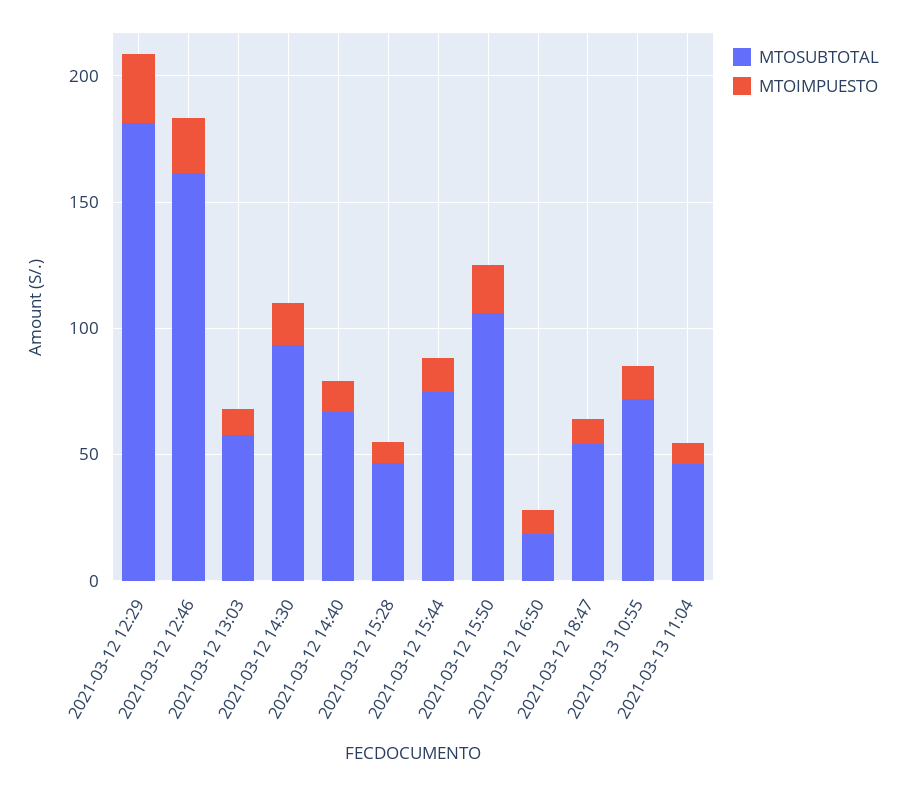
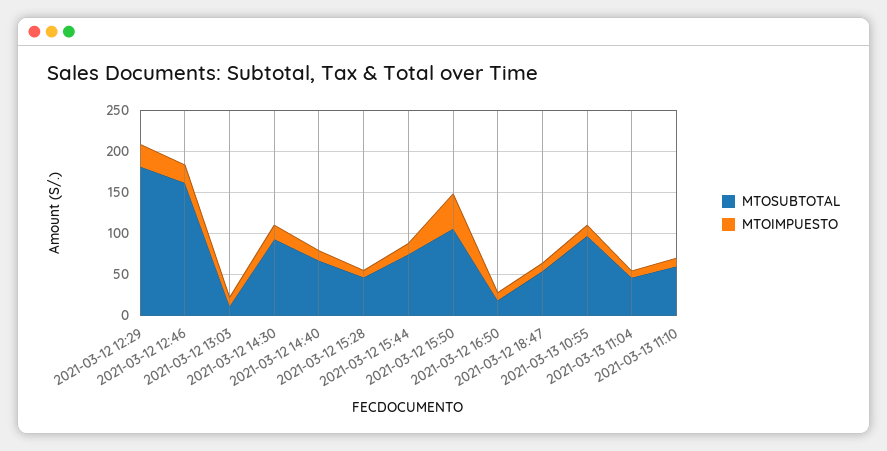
MTOSUBTOTAL, 2021-03-12 13:03: 60 -> 10
MTOIMPUESTO, 2021-03-12 15:50: 20 -> 40
MTOSUBTOTAL, 2021-03-13 10:55: 70 -> 100
MTOSUBTOTAL, 2021-03-13 11:10: none -> 60
MTOIMPUESTO, 2021-03-13 11:10: none -> 10

